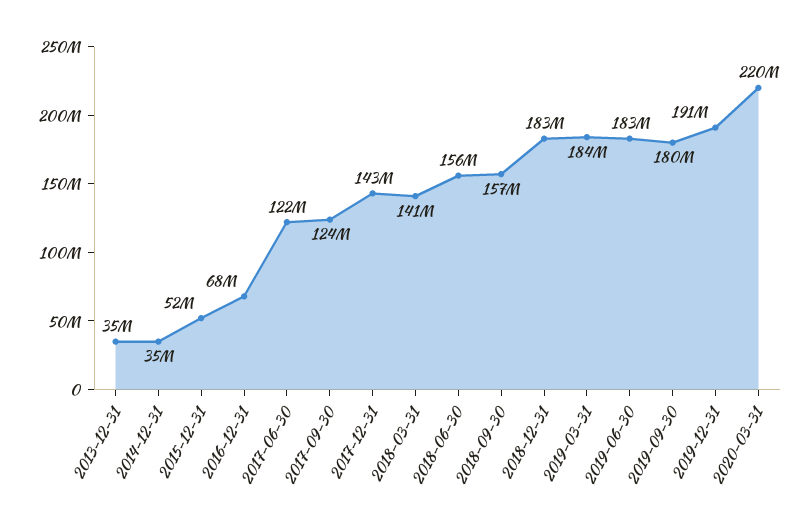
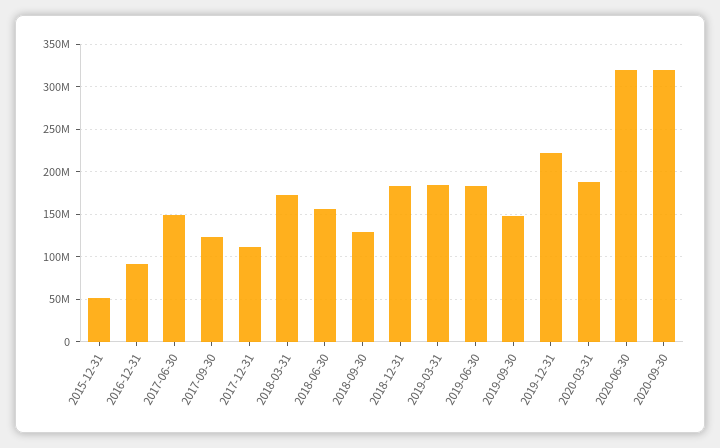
2013-12-31: 35000000 -> none
2014-12-31: 35000000 -> none
2016-12-31: 68000000 -> 90000000
2017-06-30: 122000000 -> 150000000
2017-12-31: 143000000 -> 110000000
2018-03-31: 141000000 -> 170000000
2018-09-30: 157000000 -> 130000000
2019-09-30: 180000000 -> 150000000
2019-12-31: 191000000 -> 220000000
2020-03-31: 220000000 -> 190000000
2020-06-30: none -> 320000000
2020-09-30: none -> 320000000

